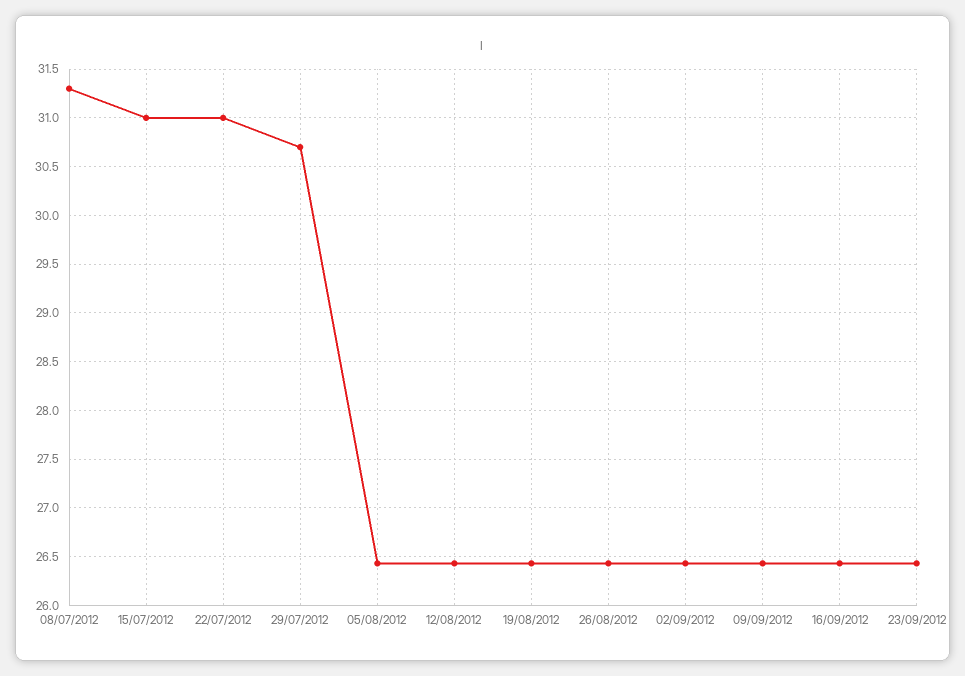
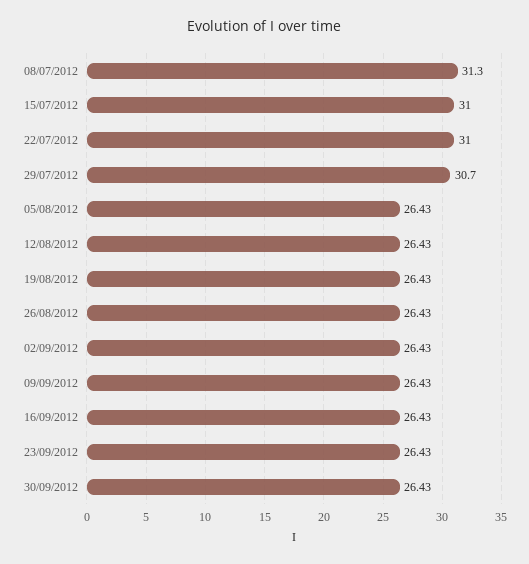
30/09/2012: none -> 26.43

